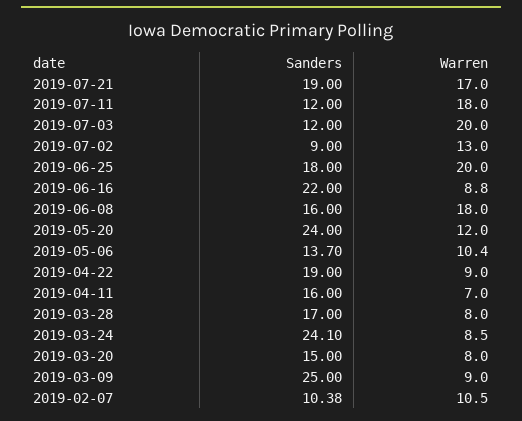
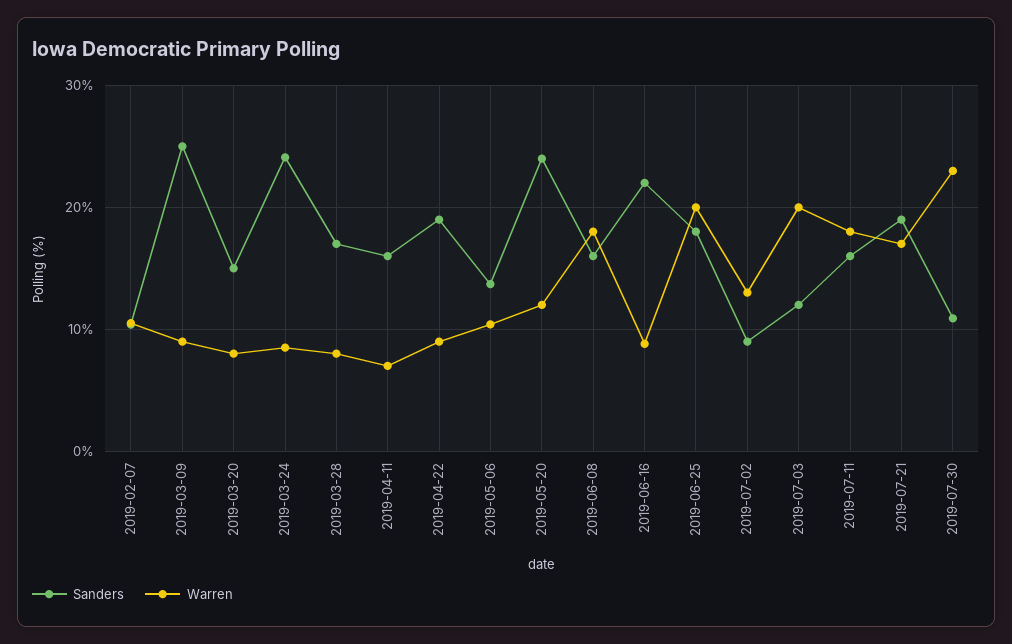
Sanders, 2019-07-11: 12 -> 16
Sanders, 2019-07-30: none -> 11
Warren, 2019-07-30: none -> 23

